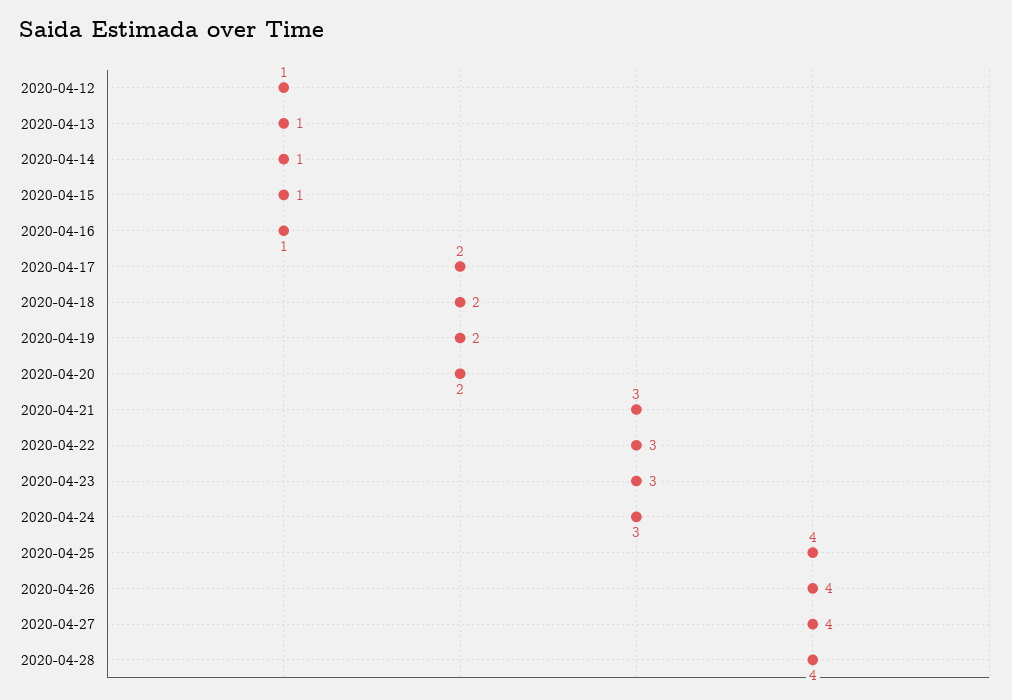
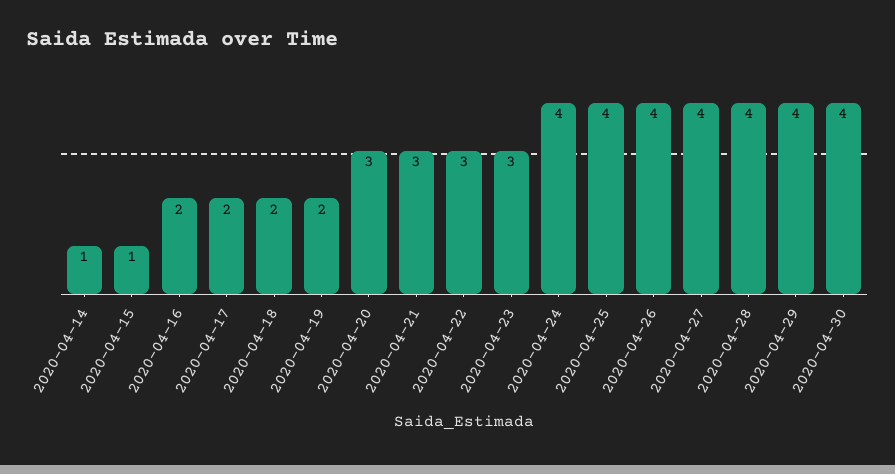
2020-04-12: 1 -> none
2020-04-13: 1 -> none
2020-04-16: 1 -> 2
2020-04-20: 2 -> 3
2020-04-24: 3 -> 4
2020-04-29: none -> 4
2020-04-30: none -> 4

